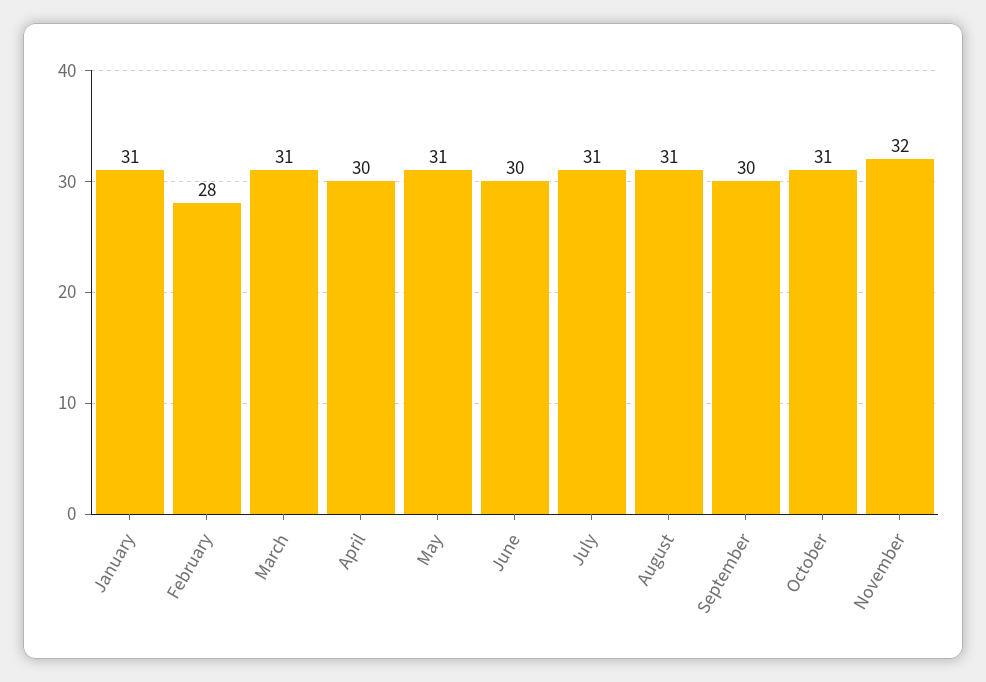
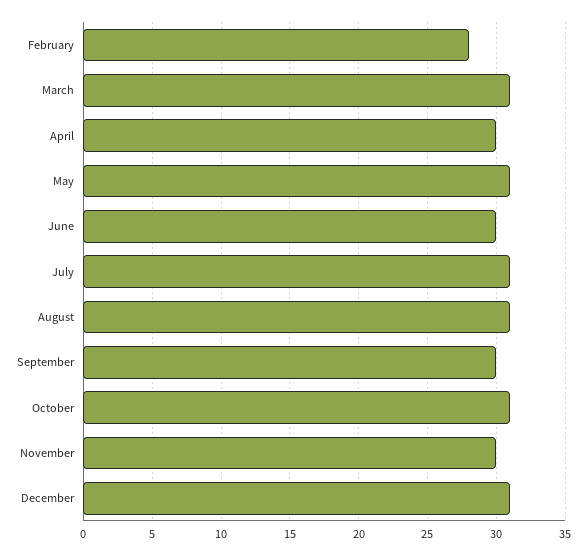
January: 31 -> none
November: 32 -> 30
December: none -> 31

